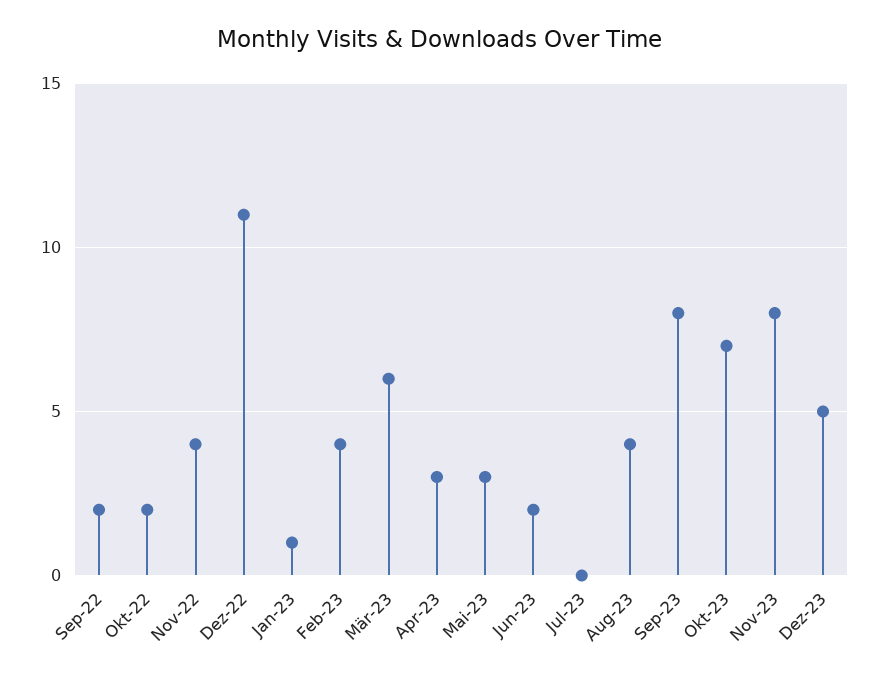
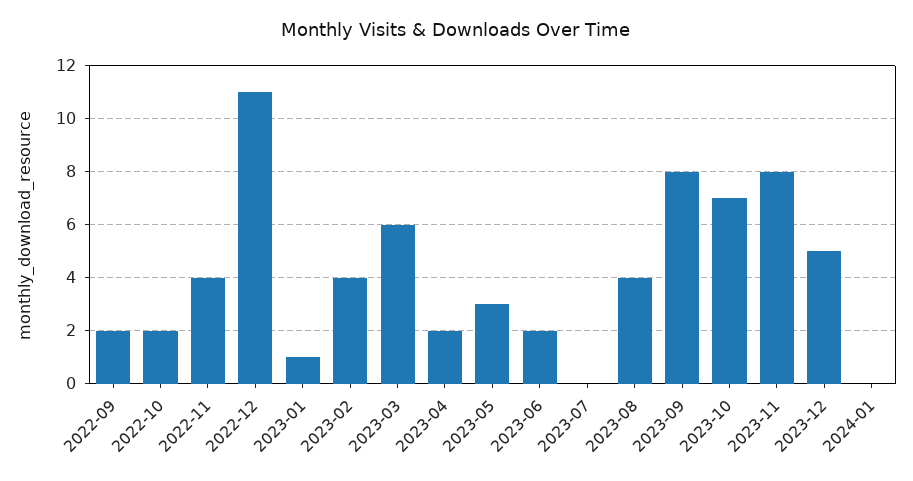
Apr-23: 3 -> 2
2024-01: none -> 0

